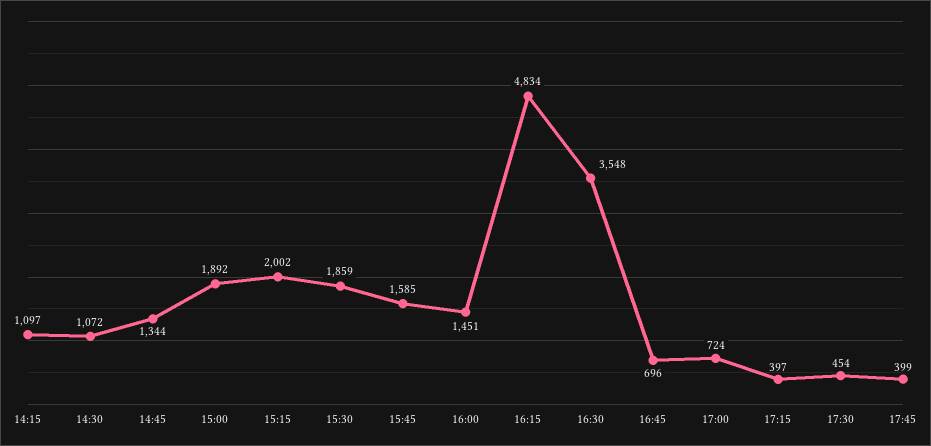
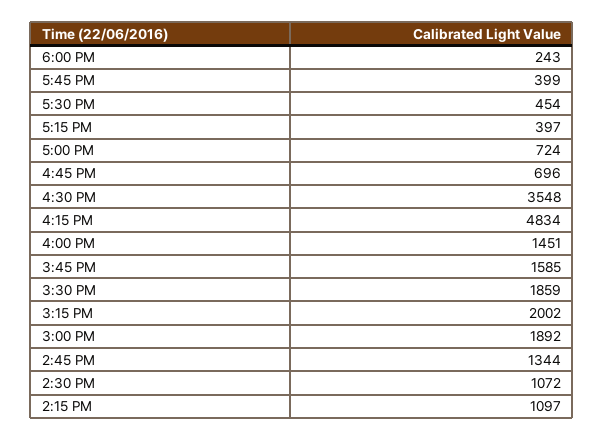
6:00 PM: none -> 243

